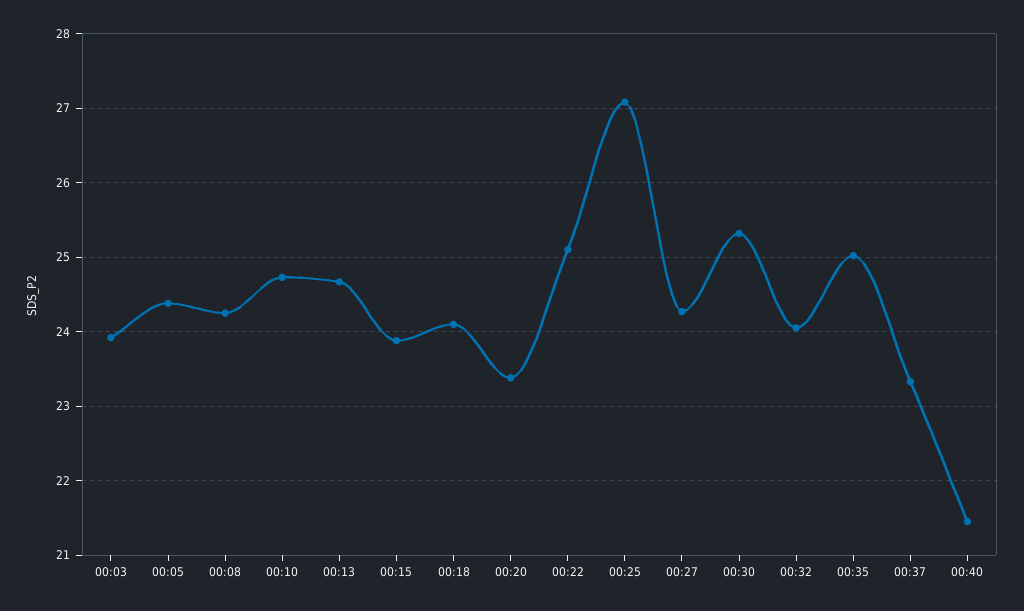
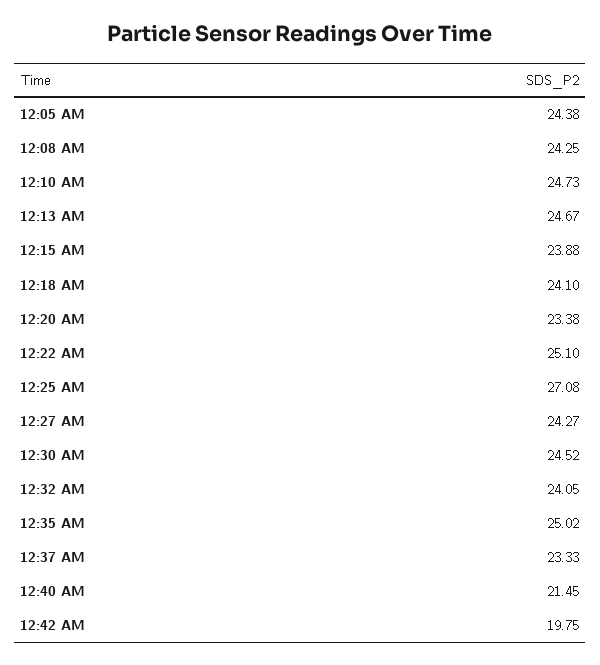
00:03: 23.9 -> none
00:30: 25.3 -> 24.52
12:42 AM: none -> 19.75

